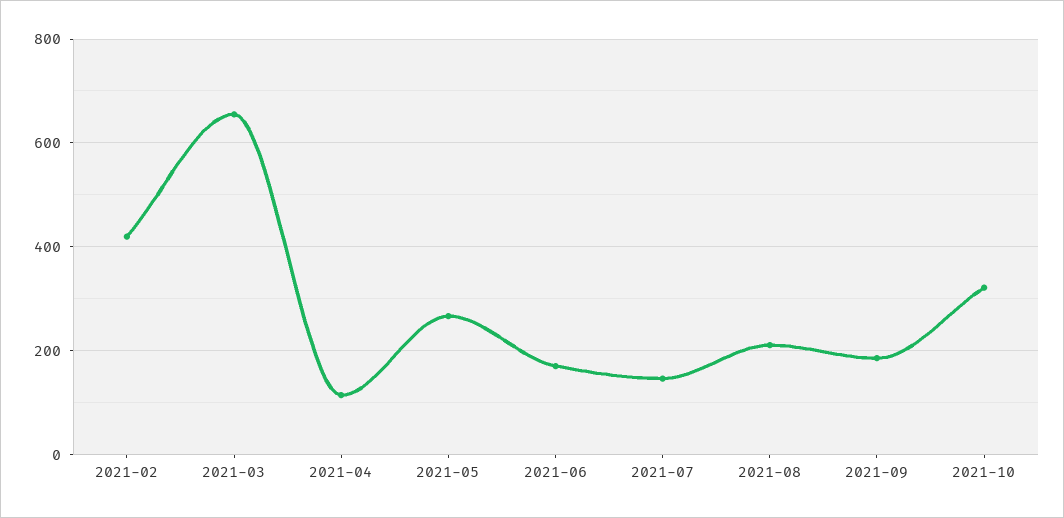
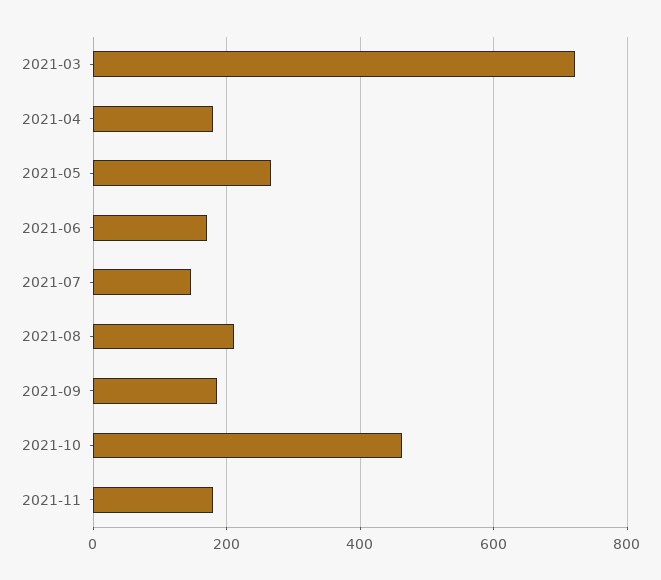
2021-02: 420 -> none
2021-03: 660 -> 720
2021-04: 120 -> 180
2021-10: 320 -> 460
2021-11: none -> 180

